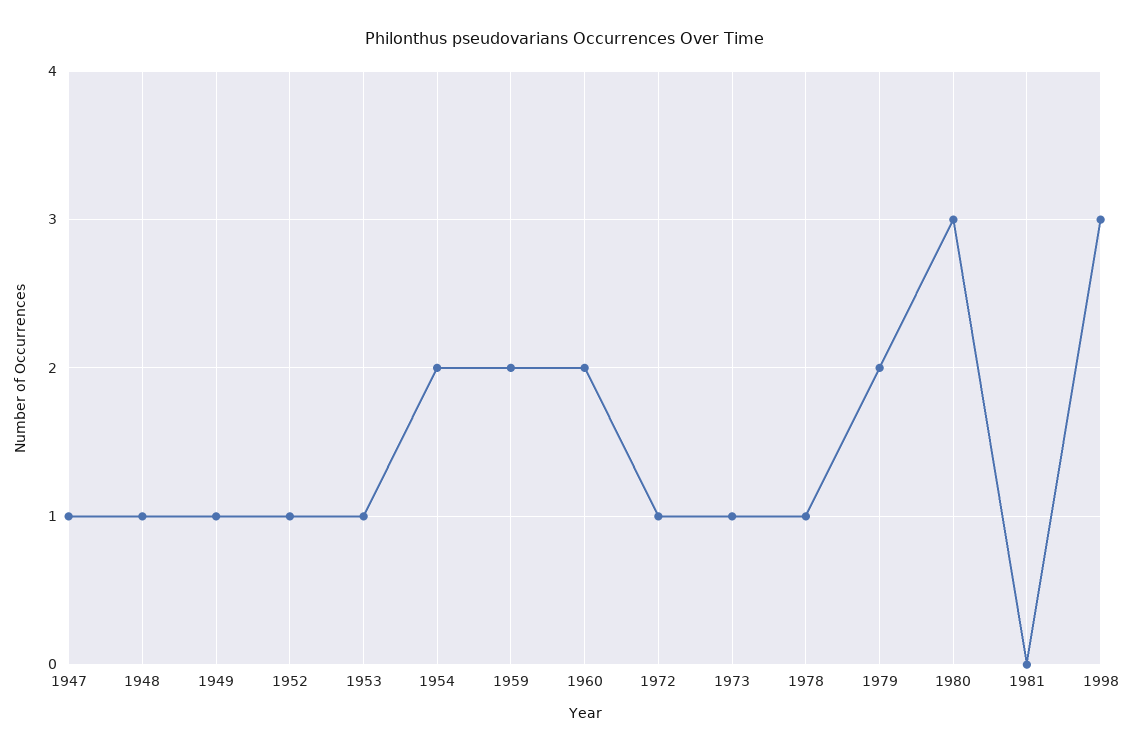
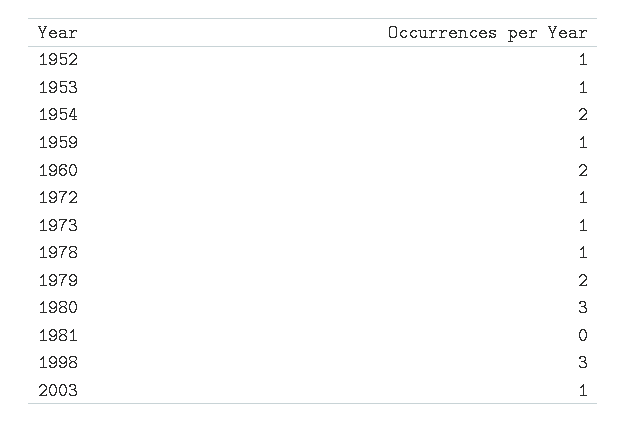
1947: 1 -> none
1948: 1 -> none
1949: 1 -> none
1959: 2 -> 1
2003: none -> 1

